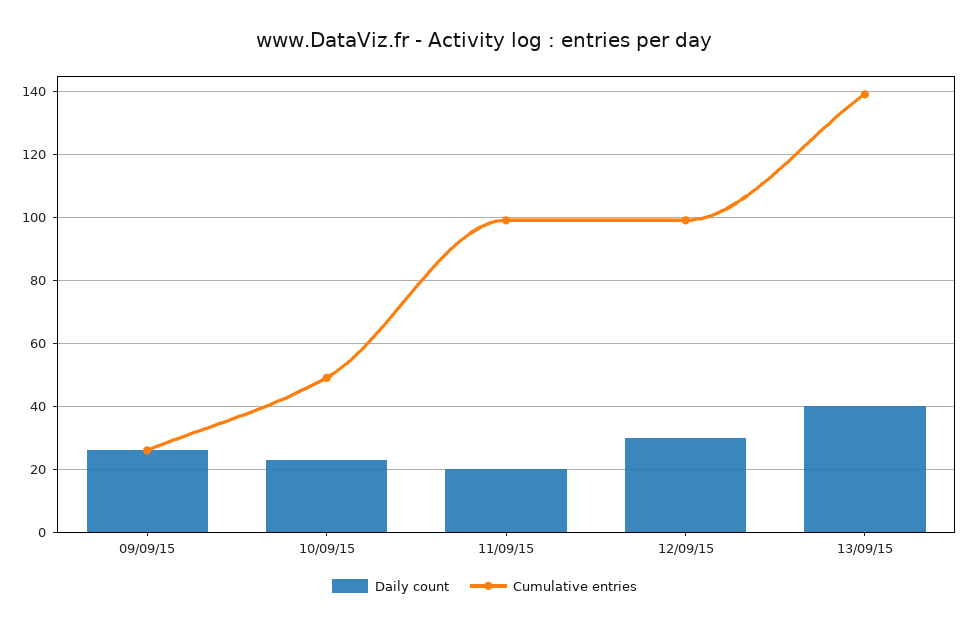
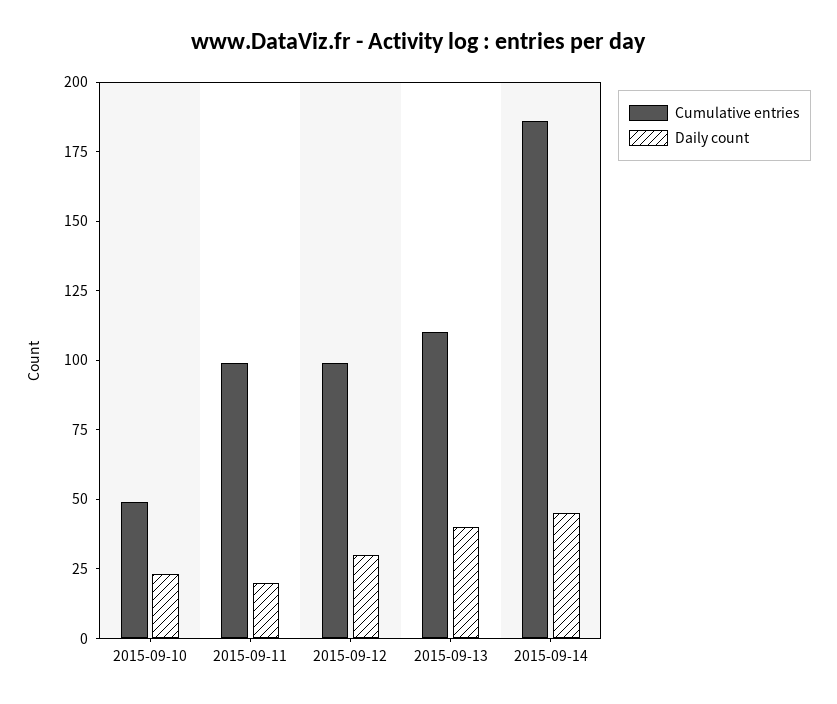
Daily count, 09/09/15: 25 -> none
Cumulative entries, 09/09/15: 25 -> none
Cumulative entries, 13/09/15: 140 -> 110
Cumulative entries, 2015-09-14: none -> 185
Daily count, 2015-09-14: none -> 45

